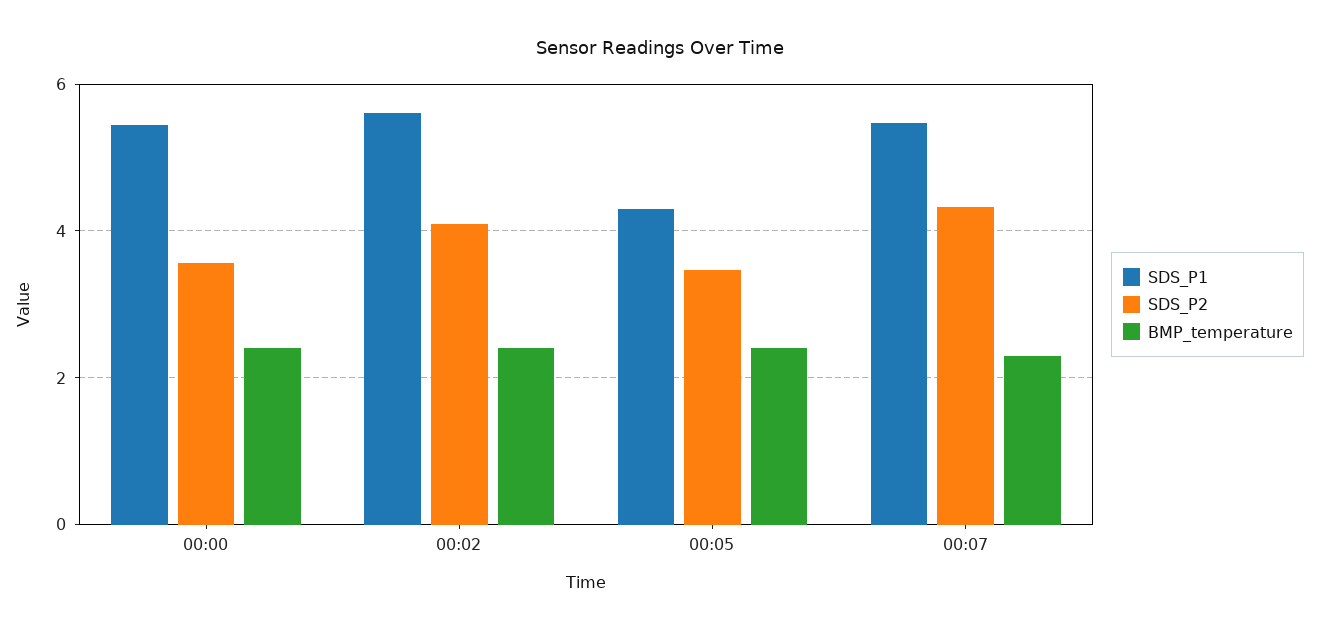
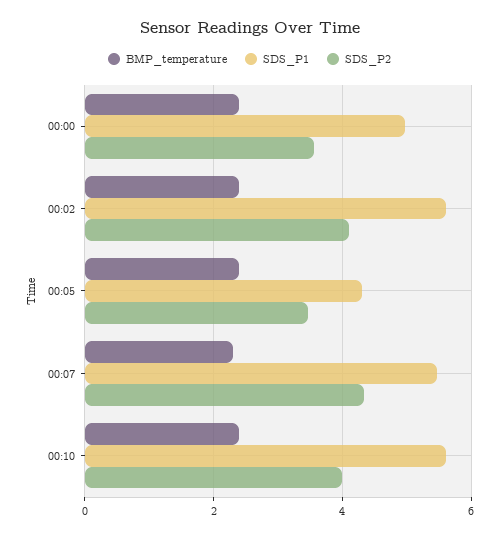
SDS_P1, 00:00: 5.4 -> 5
BMP_temperature, 00:10: none -> 2.4
SDS_P1, 00:10: none -> 5.6
SDS_P2, 00:10: none -> 4

